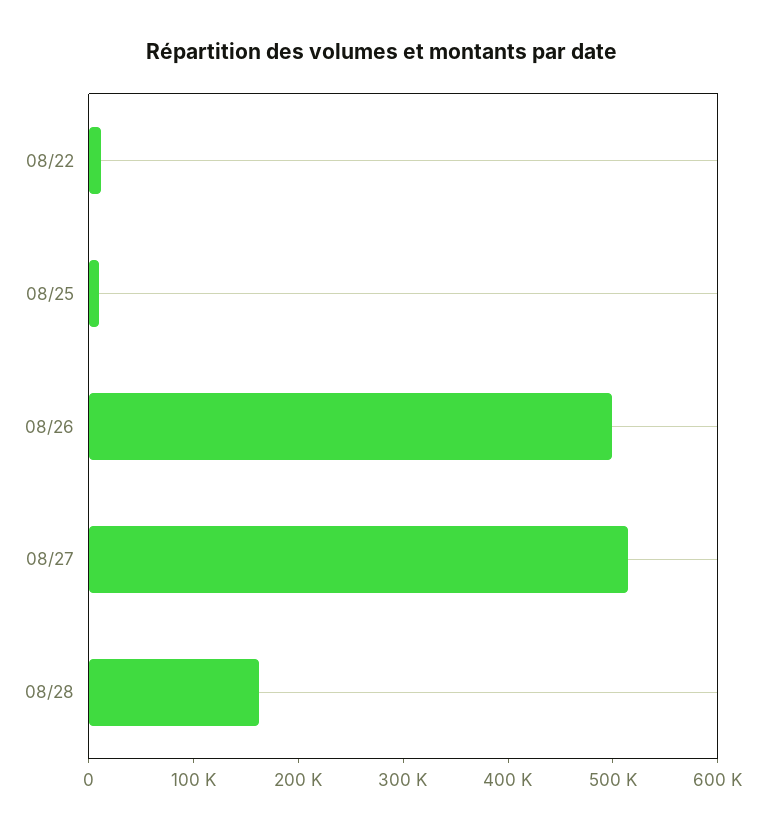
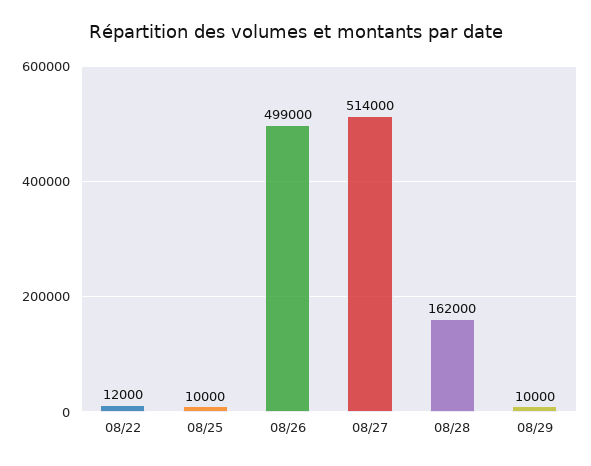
08/29: none -> 10000

